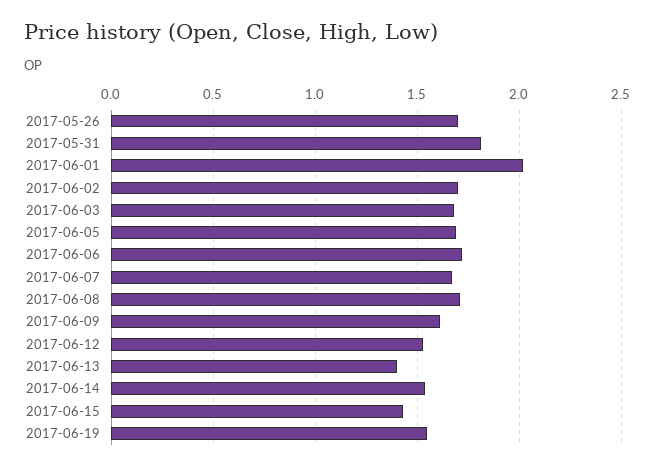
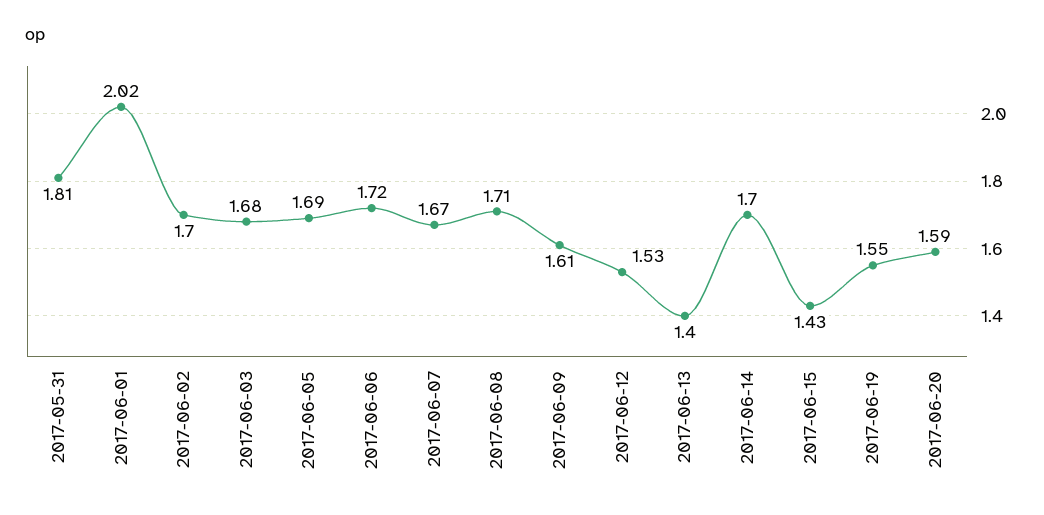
2017-05-26: 1.7 -> none
2017-06-14: 1.55 -> 1.7
2017-06-20: none -> 1.59

